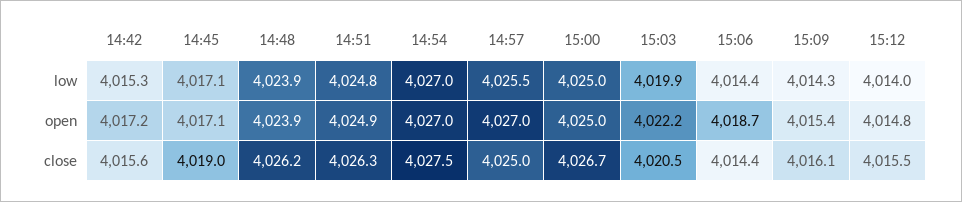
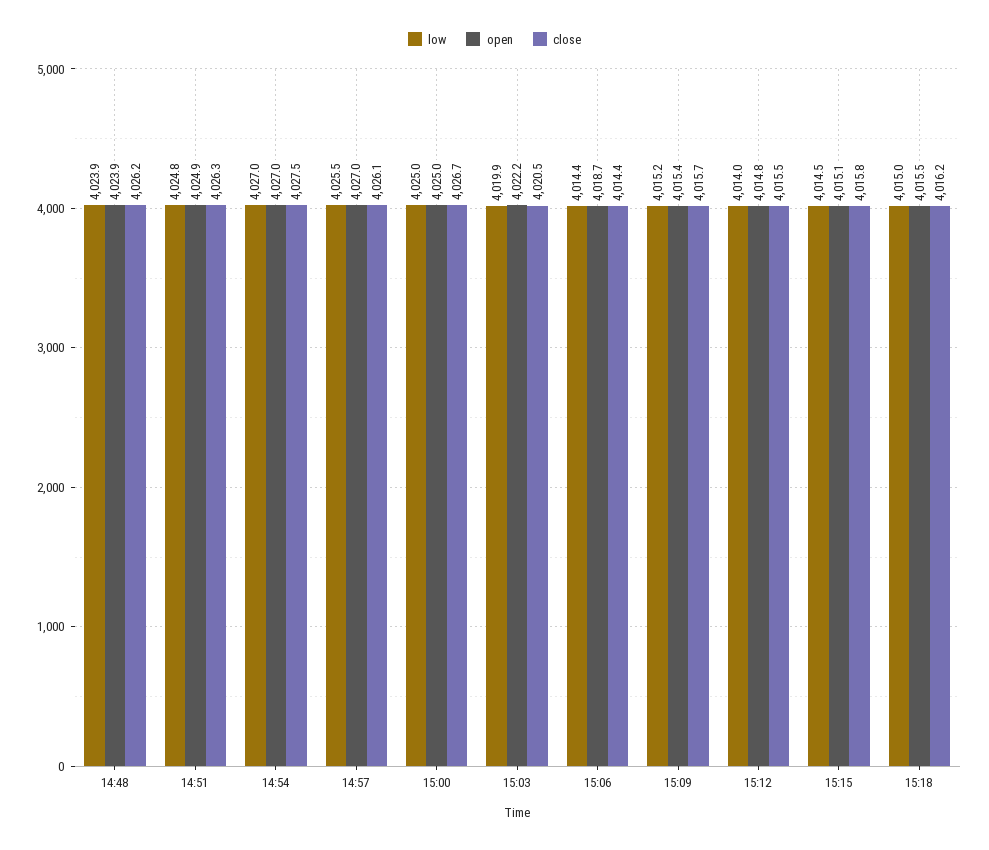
low, 14:42: 4015.3 -> none
low, 14:45: 4017.1 -> none
low, 15:09: 4014.3 -> 4015.2
open, 14:42: 4017.2 -> none
open, 14:45: 4017.1 -> none
close, 14:42: 4015.6 -> none
close, 14:45: 4019 -> none
close, 14:57: 4025 -> 4026.1
close, 15:09: 4016.1 -> 4015.7
low, 15:15: none -> 4014.5
open, 15:15: none -> 4015.1
close, 15:15: none -> 4015.8
low, 15:18: none -> 4015
open, 15:18: none -> 4015.5
close, 15:18: none -> 4016.2

